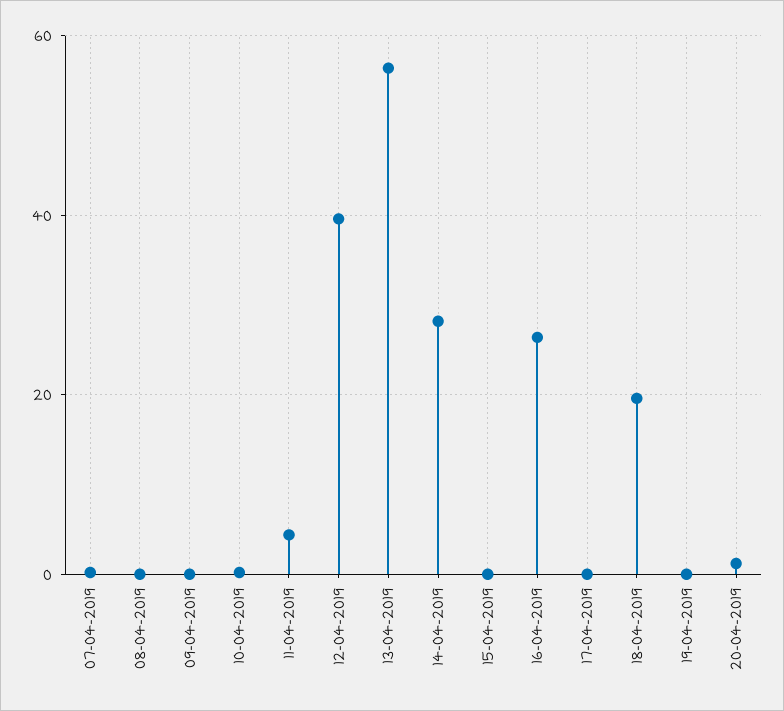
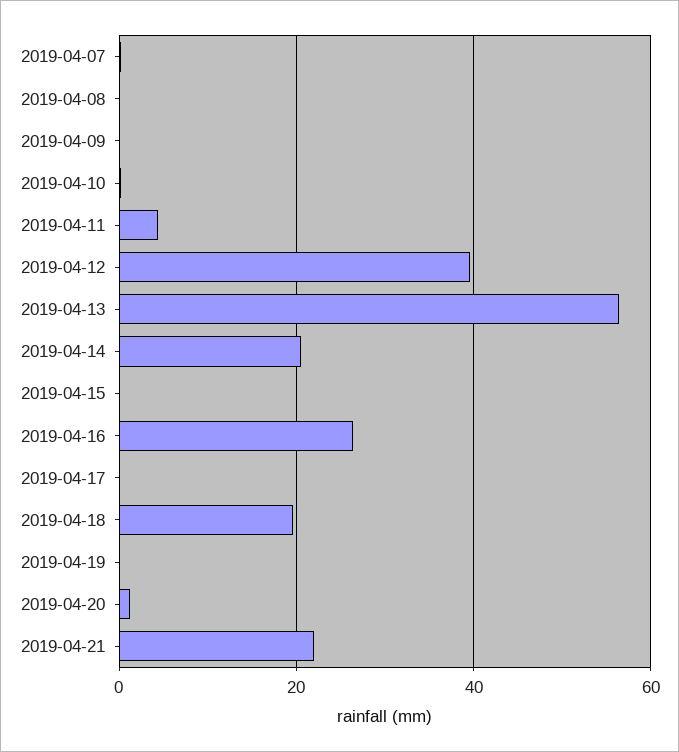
14-04-2019: 28 -> 20
2019-04-21: none -> 22

